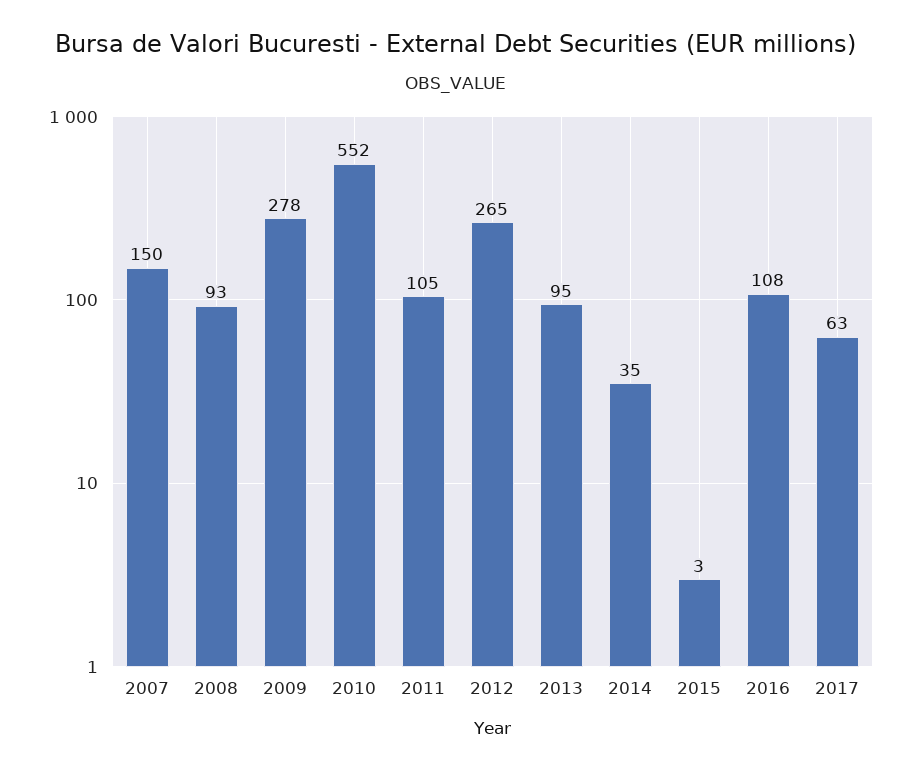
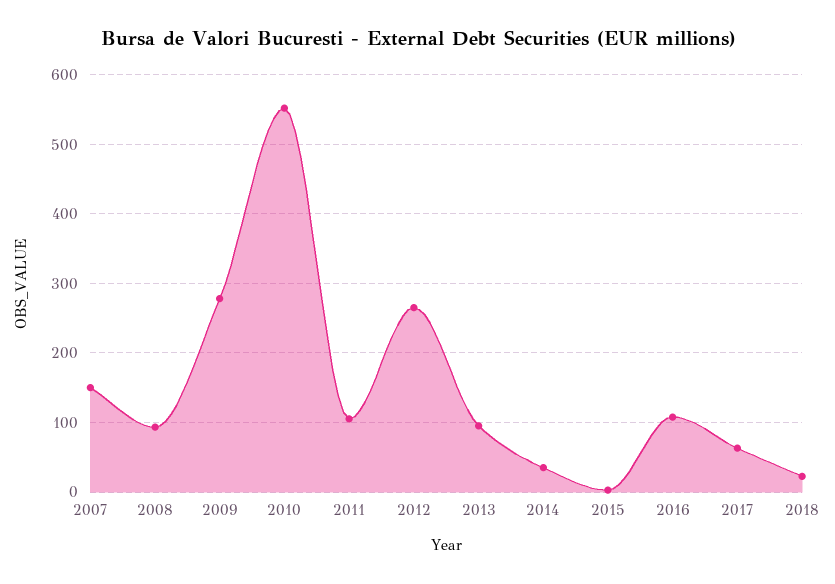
2018: none -> 20

